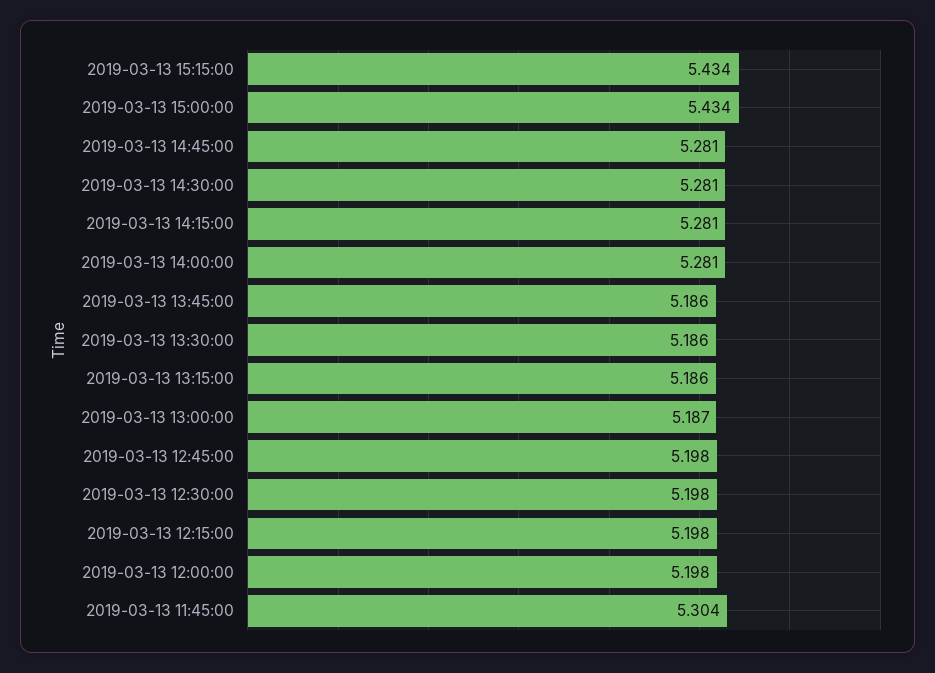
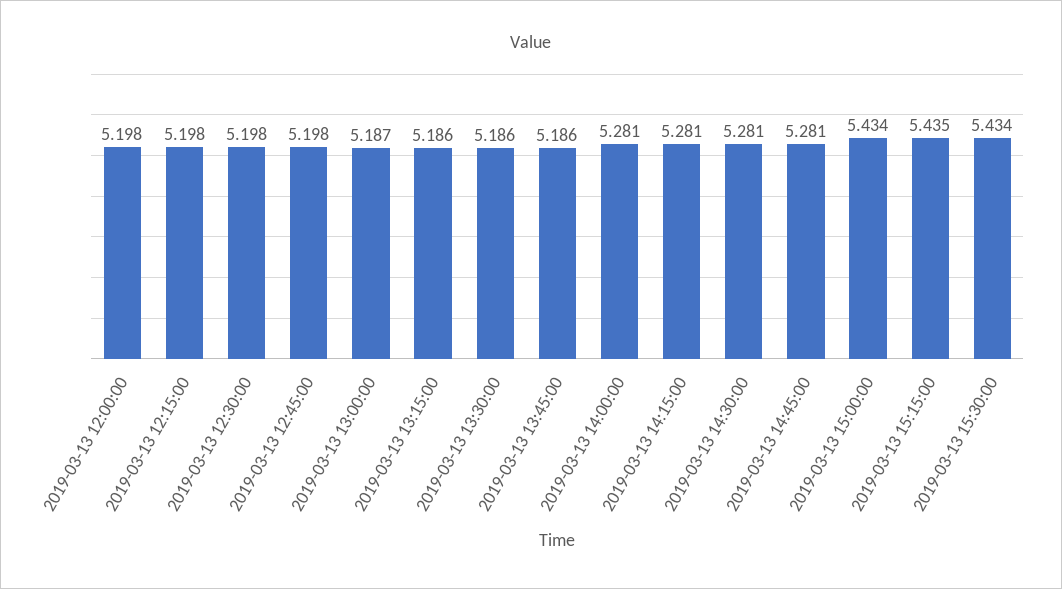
2019-03-13 15:15:00: 5.434 -> 5.435
2019-03-13 11:45:00: 5.304 -> none
2019-03-13 15:30:00: none -> 5.434

